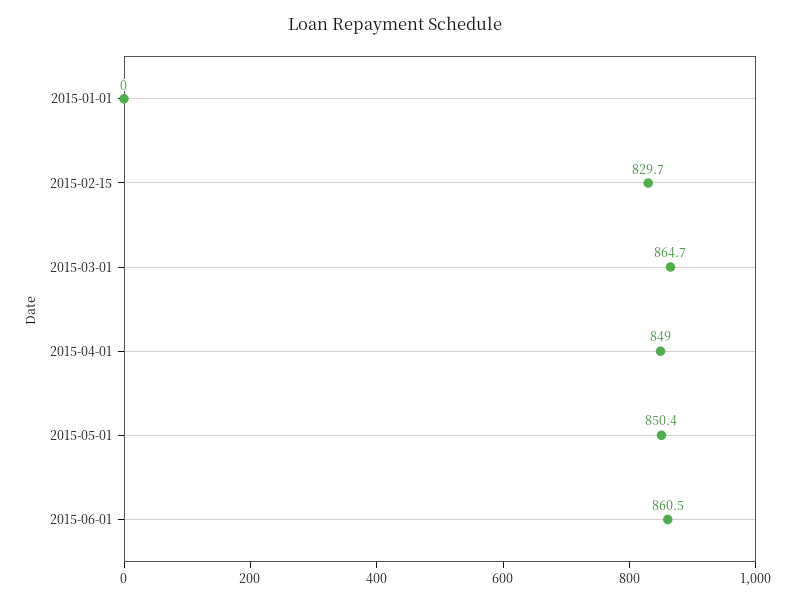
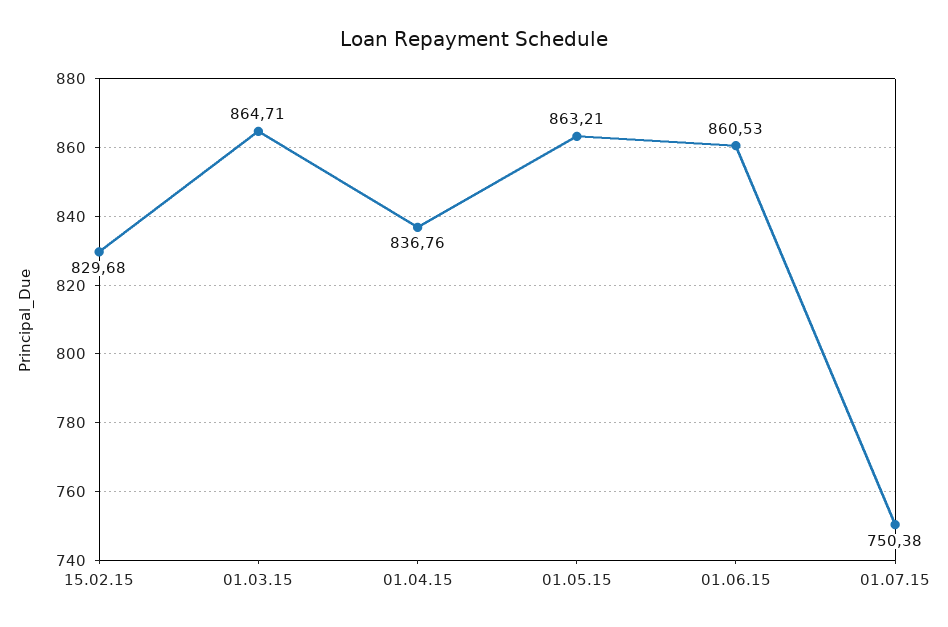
2015-01-01: 0 -> none
2015-04-01: 849 -> 836.76
2015-05-01: 850.4 -> 863.21
01.07.15: none -> 750.38

